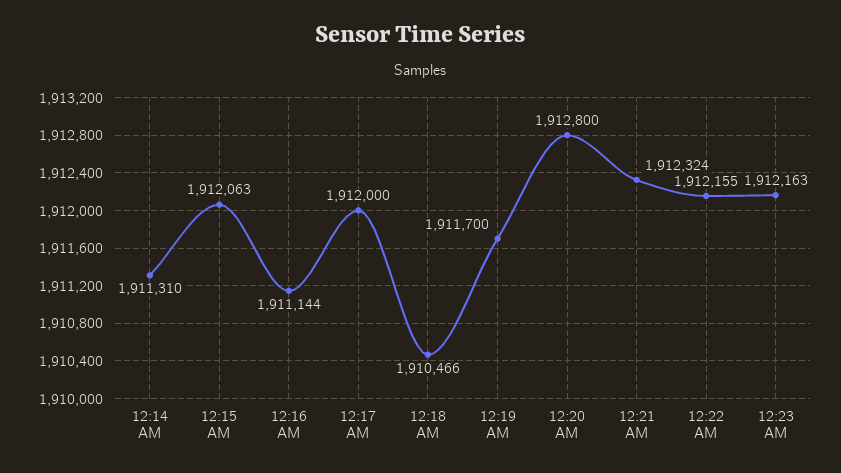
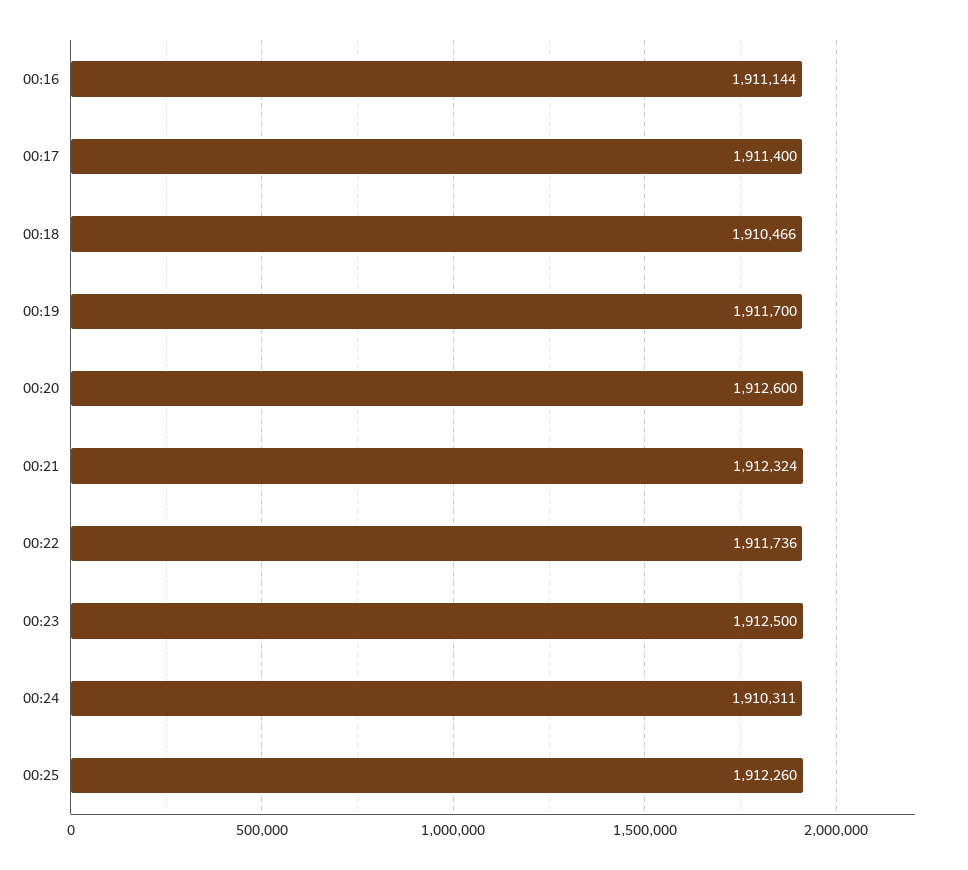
12:14 AM: 1911310 -> none
12:15 AM: 1912063 -> none
12:17 AM: 1912000 -> 1911400
12:20 AM: 1912800 -> 1912600
12:22 AM: 1912155 -> 1911736
12:23 AM: 1912163 -> 1912500
00:24: none -> 1910311
00:25: none -> 1912260

